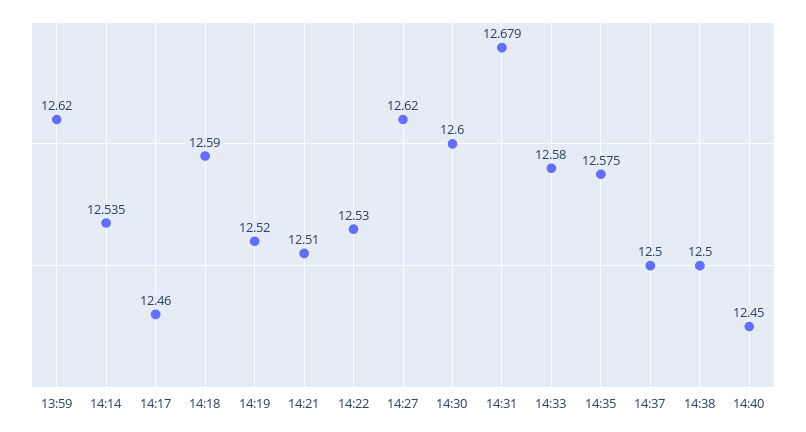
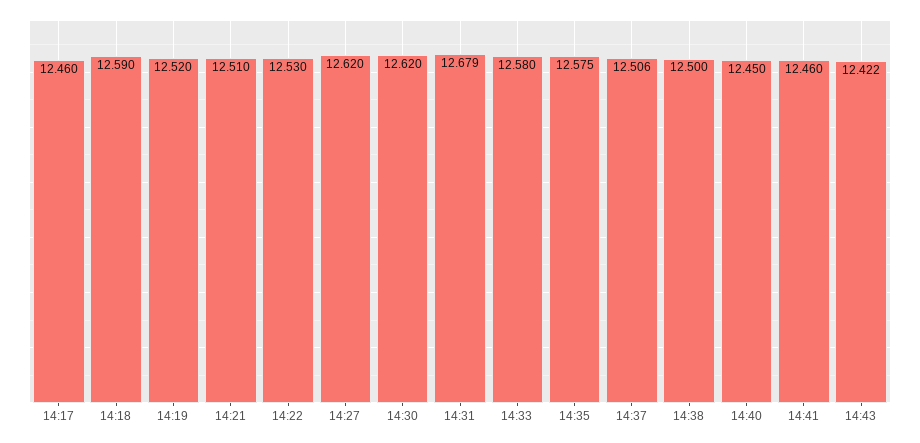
13:59: 12.62 -> none
14:14: 12.535 -> none
14:30: 12.6 -> 12.62
14:37: 12.5 -> 12.506
14:41: none -> 12.46
14:43: none -> 12.422

